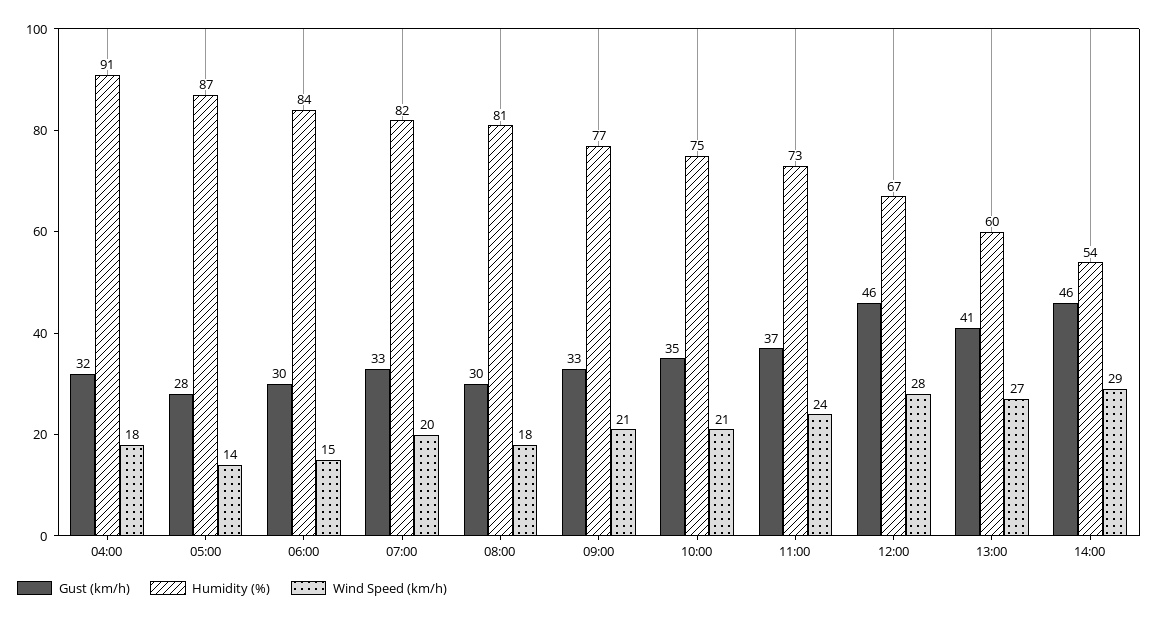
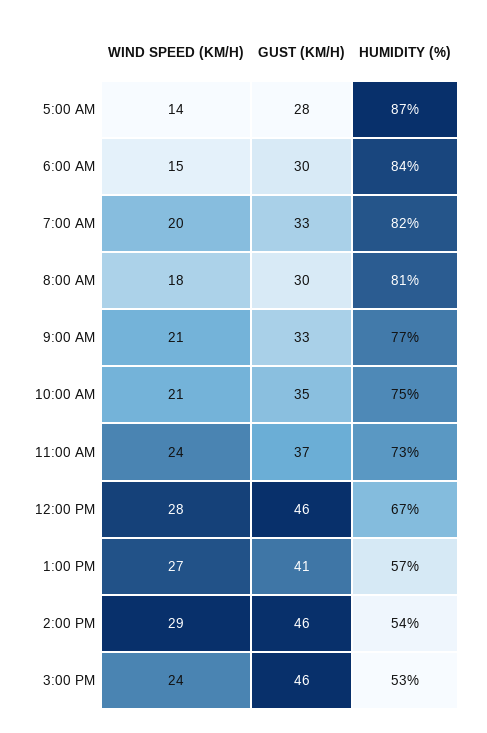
Gust (km/h), 04:00: 32 -> none
Humidity (%), 04:00: 91 -> none
Wind Speed (km/h), 04:00: 18 -> none
Humidity (%), 13:00: 60 -> 57
Wind Speed (km/h), 3:00 PM: none -> 24
Gust (km/h), 3:00 PM: none -> 46
Humidity (%), 3:00 PM: none -> 53

